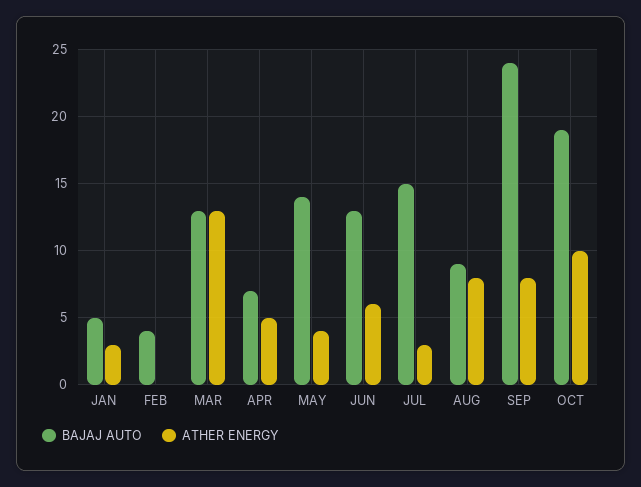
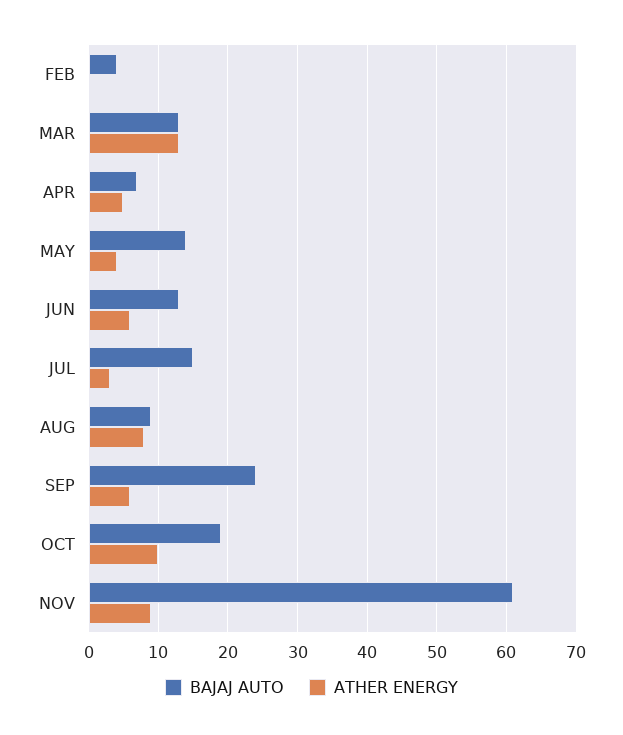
BAJAJ AUTO, JAN: 5 -> none
ATHER ENERGY, JAN: 3 -> none
ATHER ENERGY, SEP: 8 -> 6
BAJAJ AUTO, NOV: none -> 61
ATHER ENERGY, NOV: none -> 9

